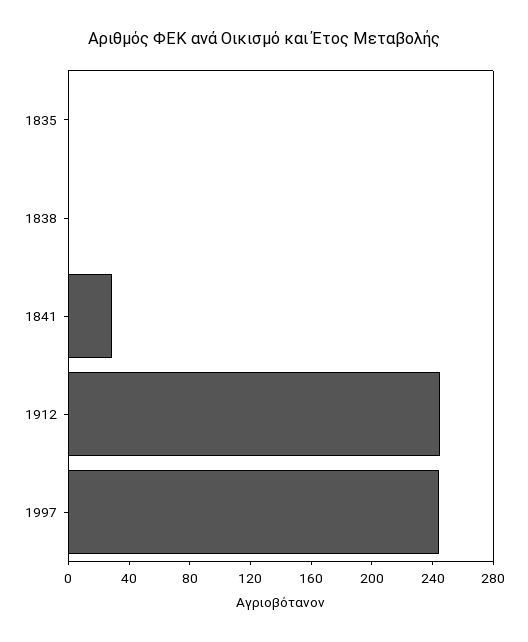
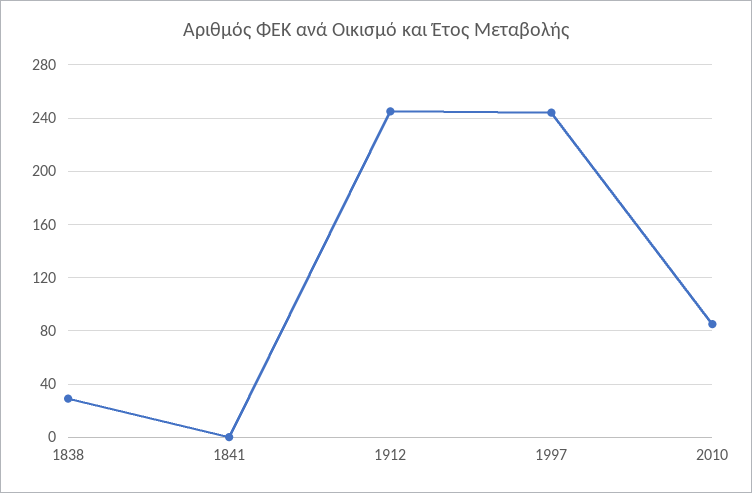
1835: 0 -> none
1838: 0 -> 30
1841: 30 -> 0
2010: none -> 85

